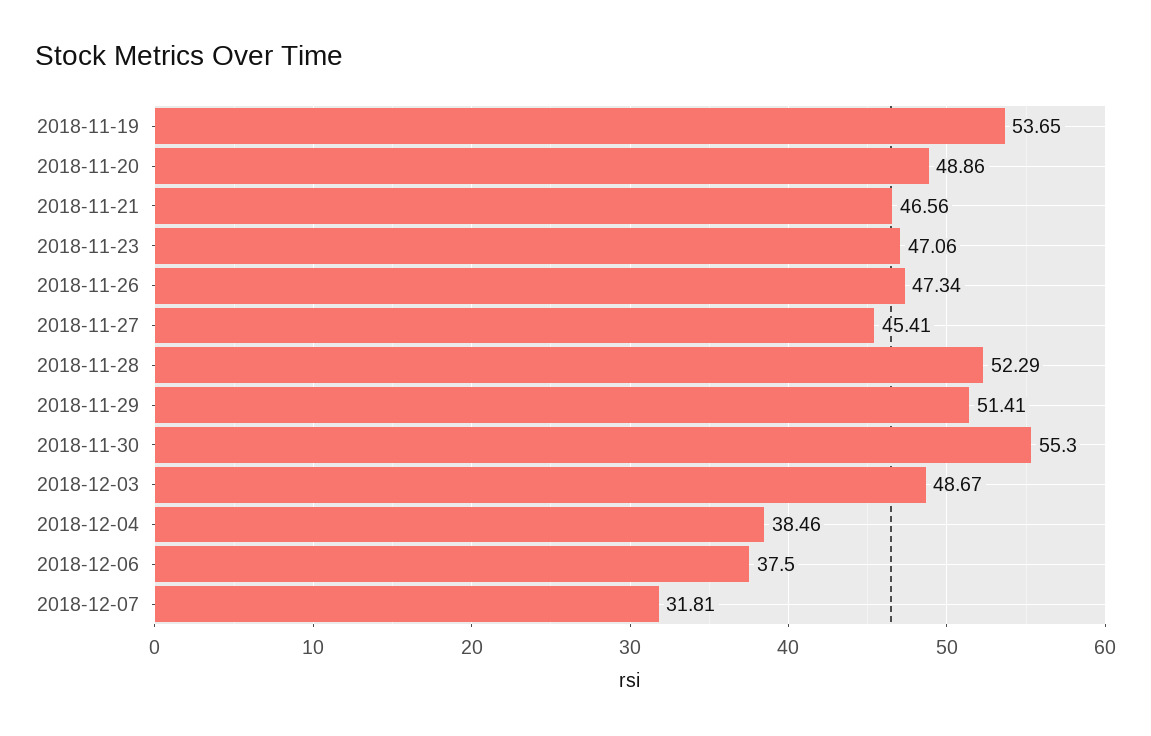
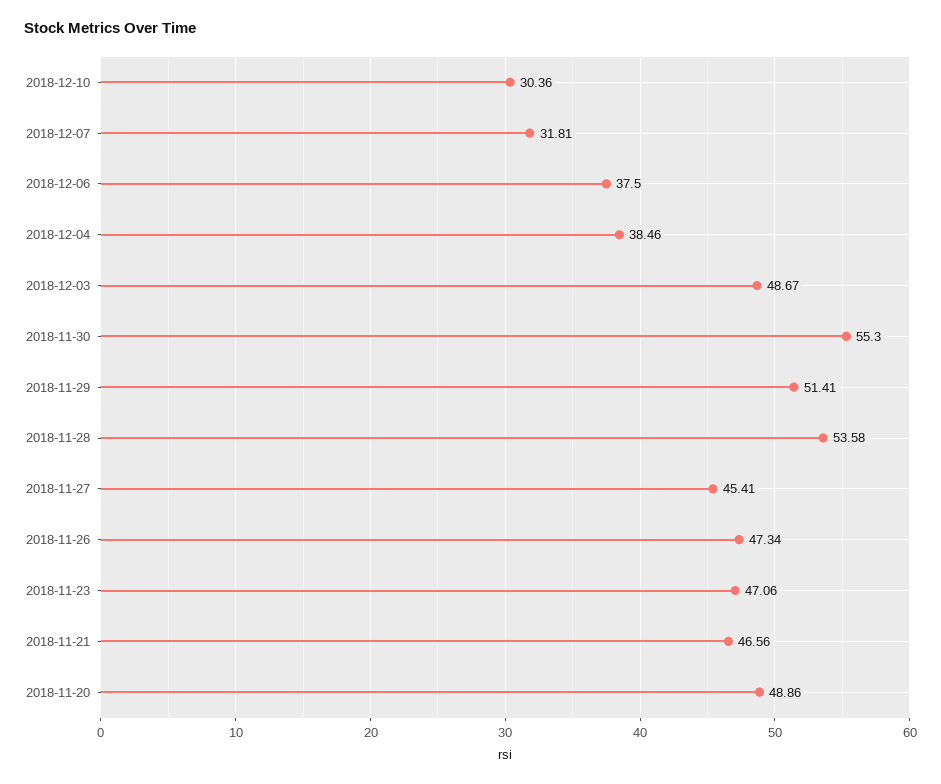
2018-11-19: 53.65 -> none
2018-11-28: 52.29 -> 53.58
2018-12-10: none -> 30.36

